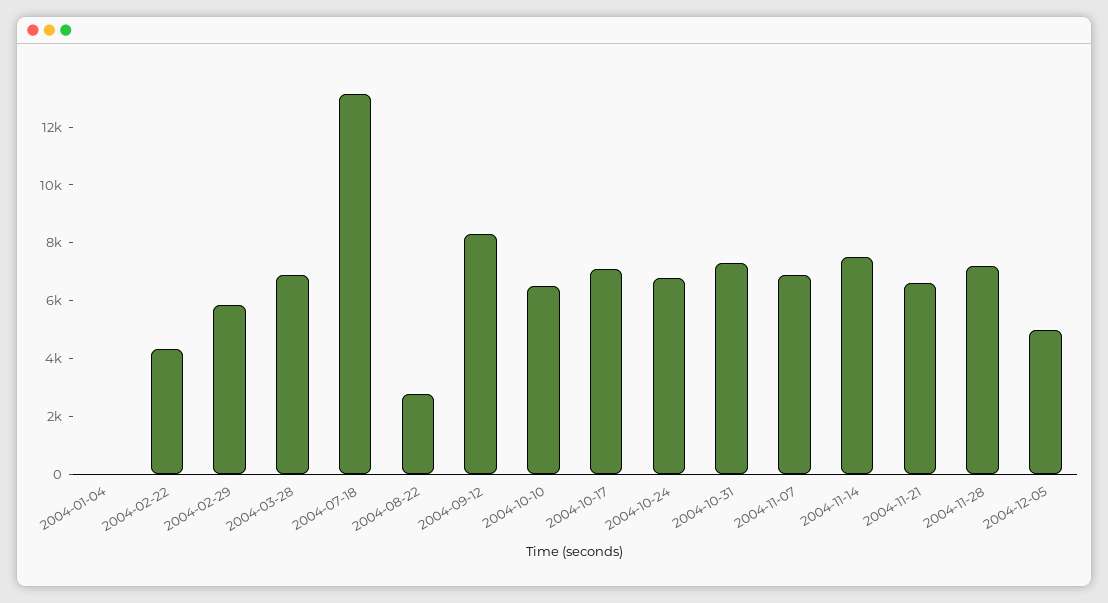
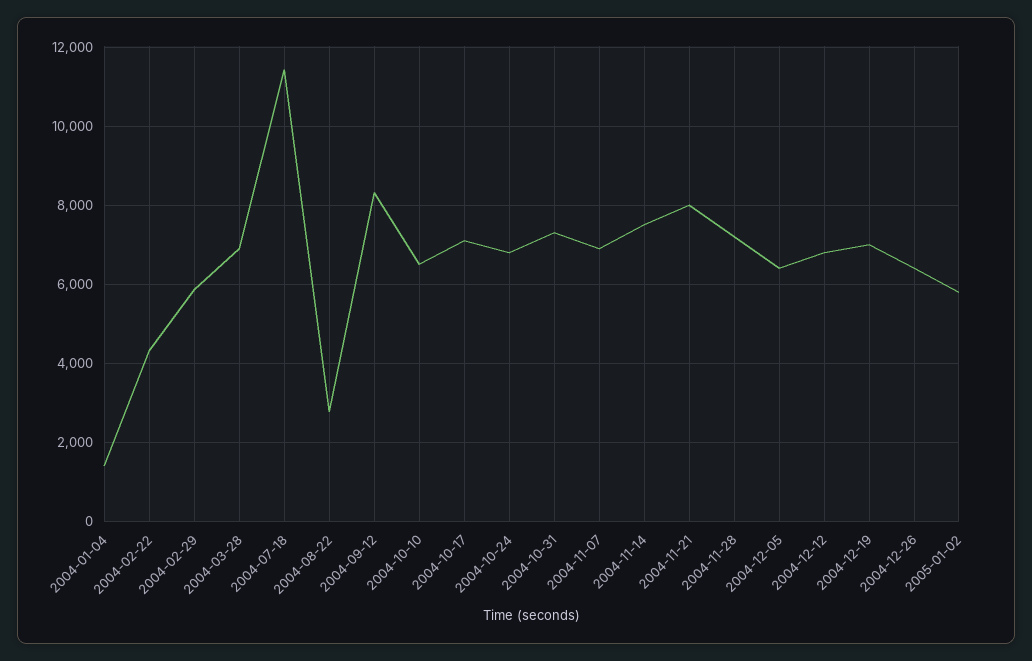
2004-01-04: 0 -> 1400
2004-07-18: 13000 -> 11400
2004-11-21: 6500 -> 8000
2004-12-05: 5000 -> 6400
2004-12-12: none -> 6800
2004-12-19: none -> 7000
2004-12-26: none -> 6400
2005-01-02: none -> 5800

